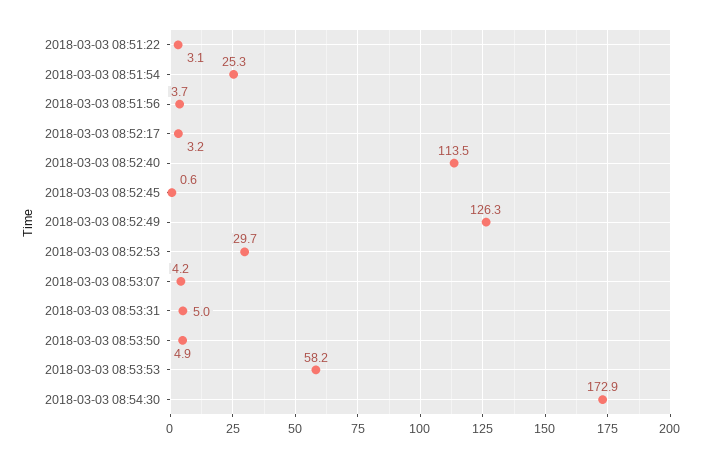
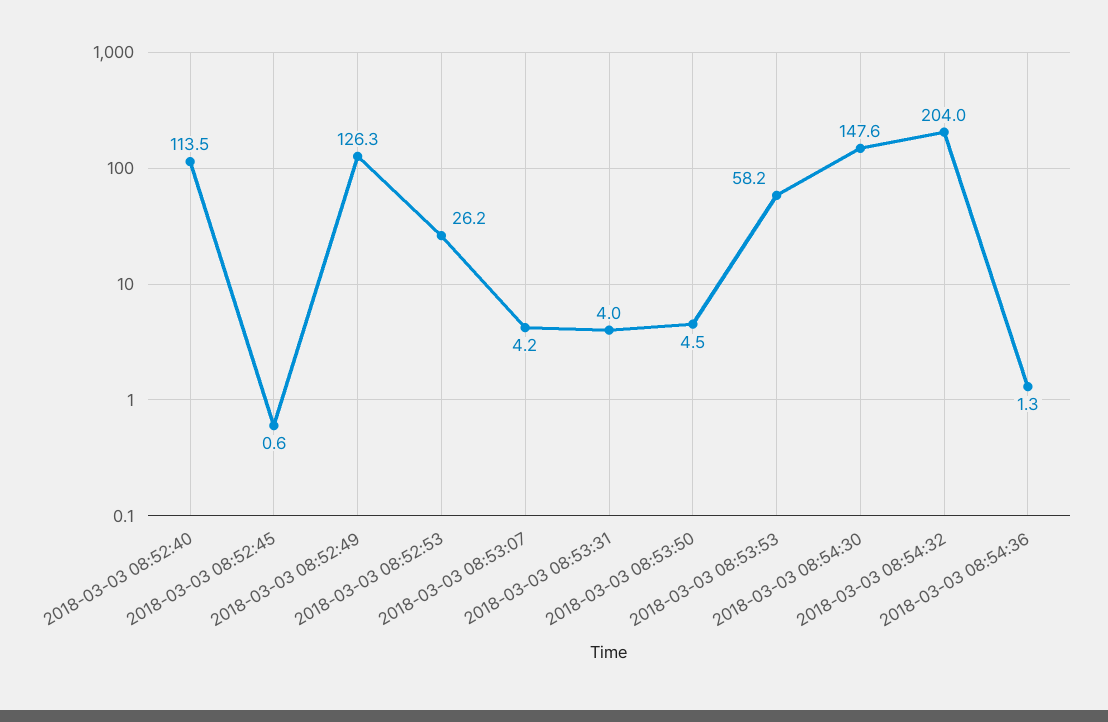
2018-03-03 08:51:22: 3.1 -> none
2018-03-03 08:51:54: 25.3 -> none
2018-03-03 08:51:56: 3.7 -> none
2018-03-03 08:52:17: 3.2 -> none
2018-03-03 08:52:53: 29.7 -> 26.2
2018-03-03 08:53:31: 5 -> 4
2018-03-03 08:53:50: 4.9 -> 4.5
2018-03-03 08:54:30: 172.9 -> 147.6
2018-03-03 08:54:32: none -> 204
2018-03-03 08:54:36: none -> 1.3

